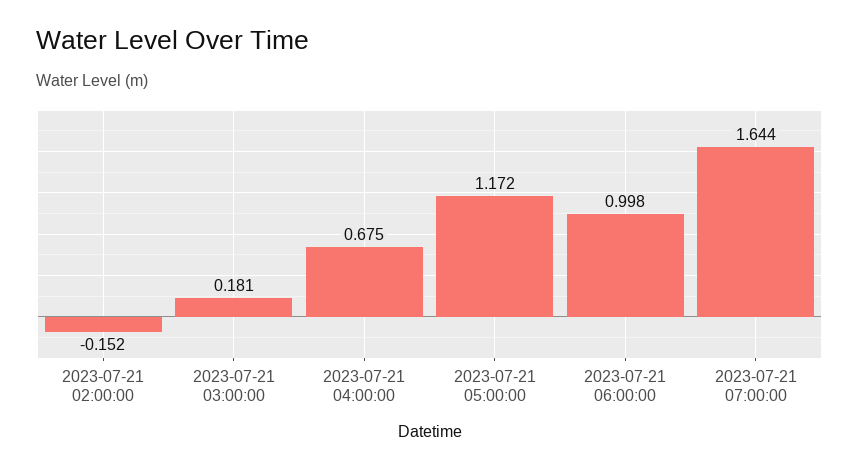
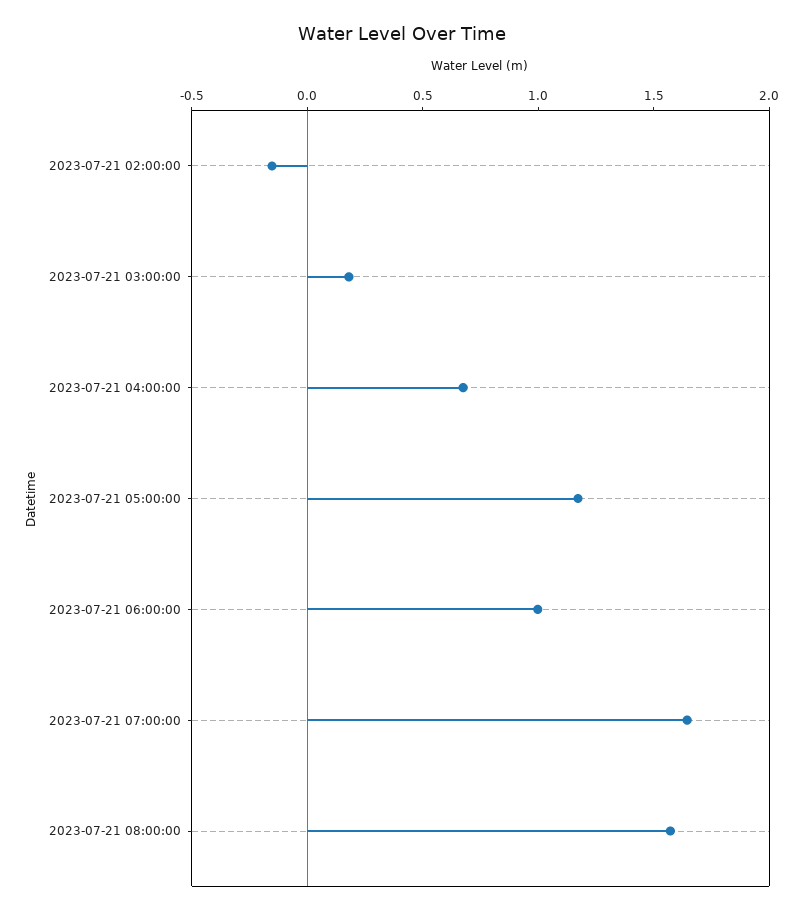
2023-07-21 08:00:00: none -> 1.6

